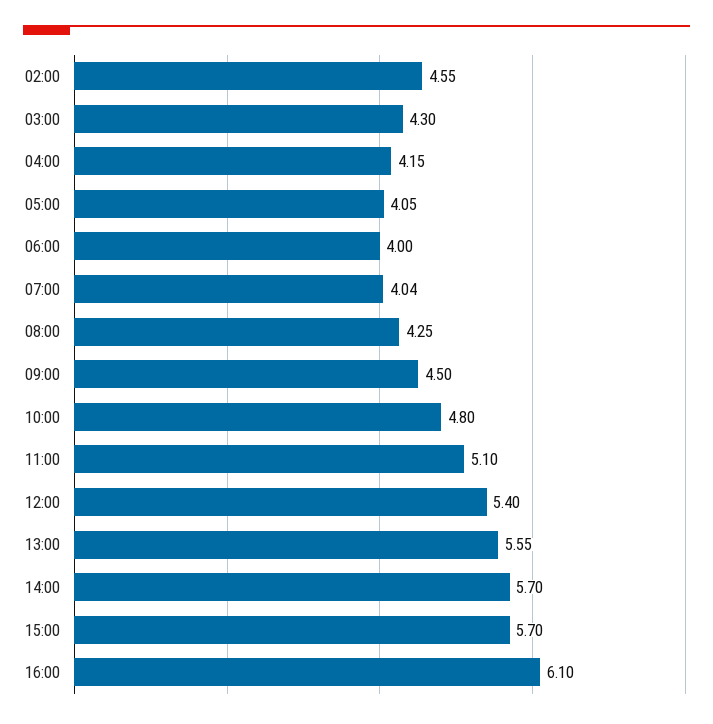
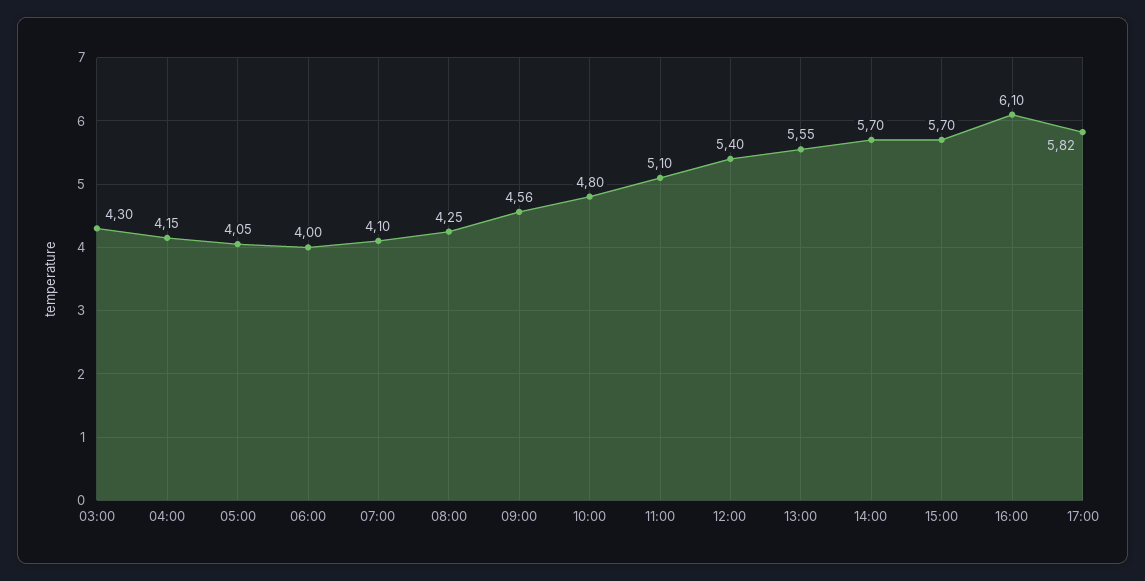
02:00: 4.55 -> none
07:00: 4.04 -> 4.1
09:00: 4.5 -> 4.56
17:00: none -> 5.82

